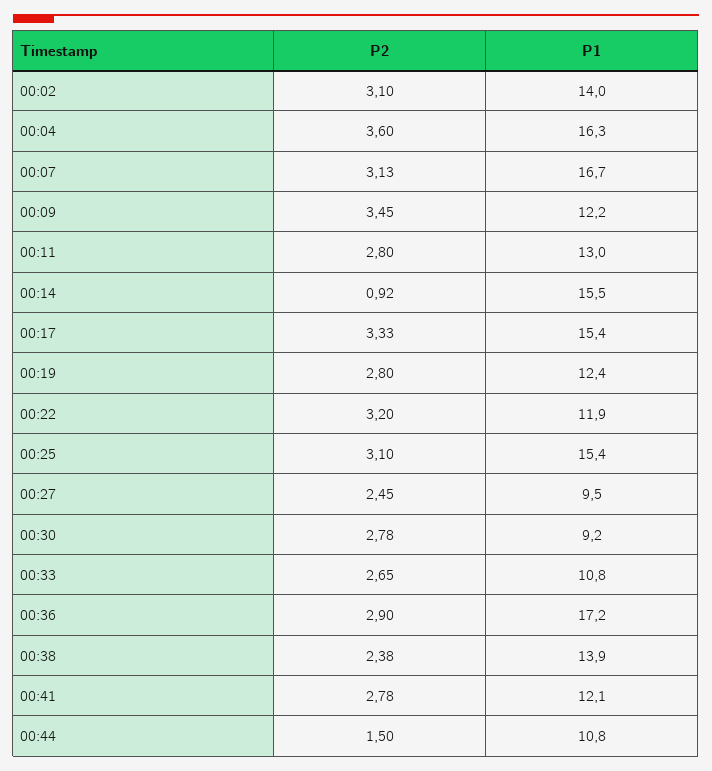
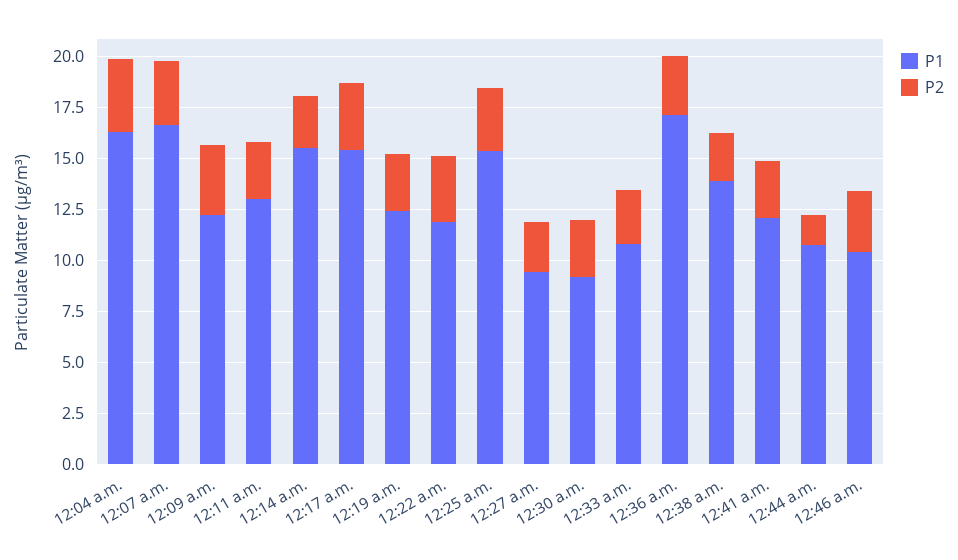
P2, 00:02: 3.1 -> none
P1, 00:02: 14 -> none
P2, 00:14: 0.92 -> 2.5
P1, 12:46 a.m.: none -> 10.5
P2, 12:46 a.m.: none -> 3

